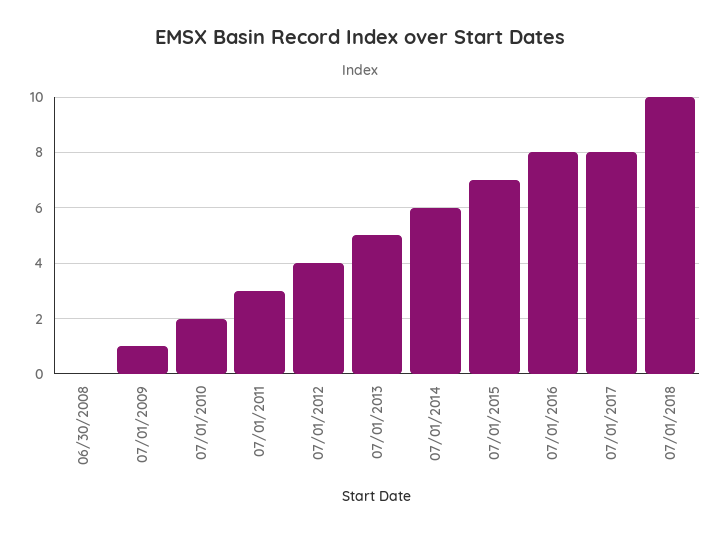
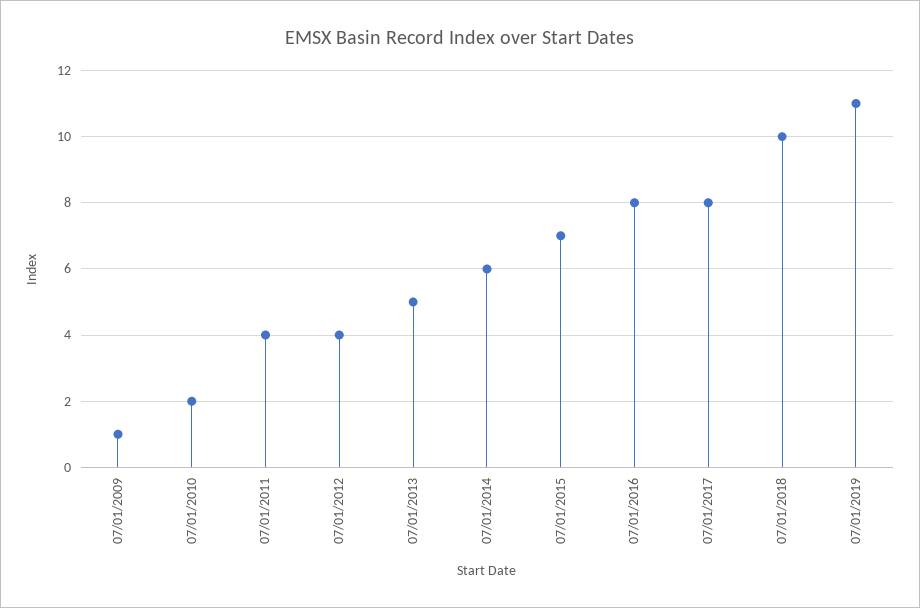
06/30/2008: 0 -> none
07/01/2011: 3 -> 4
07/01/2019: none -> 11

